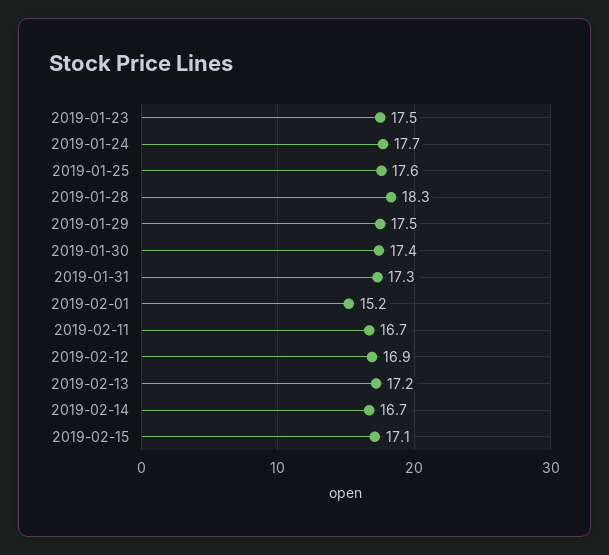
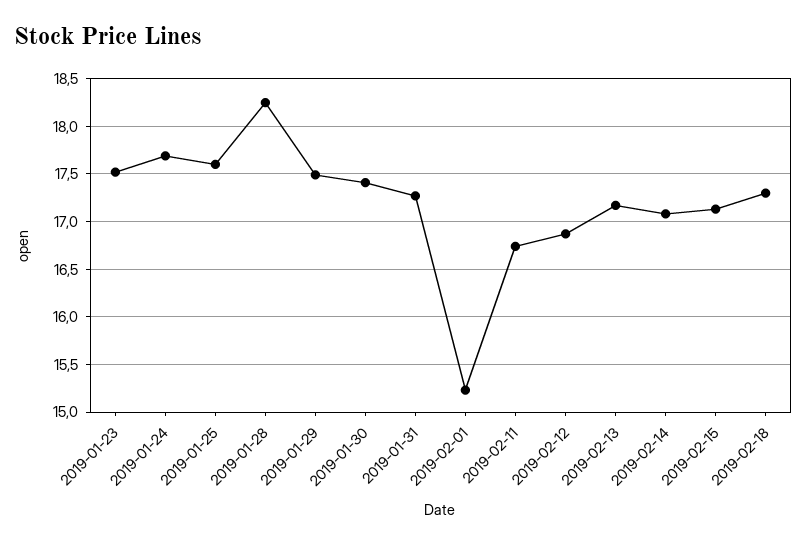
2019-02-14: 16.7 -> 17.1
2019-02-18: none -> 17.3

